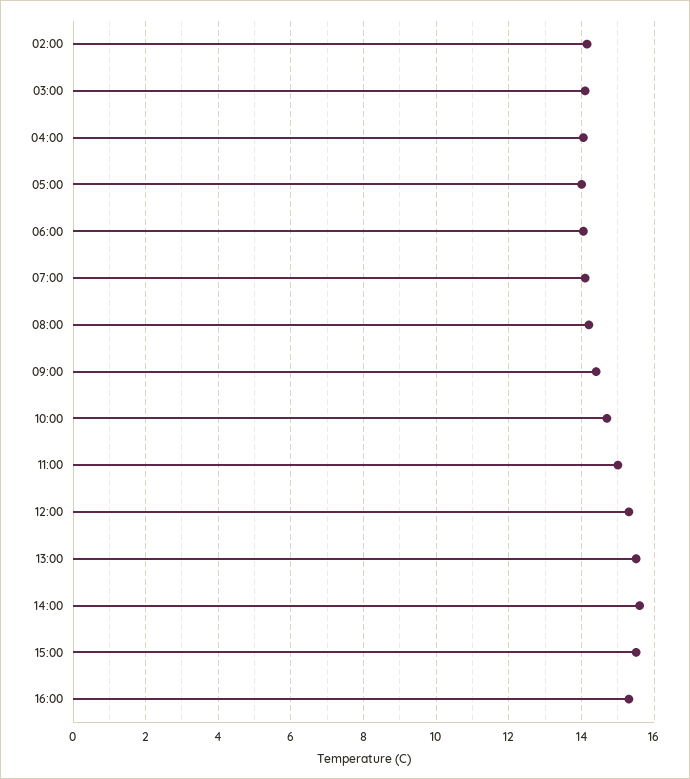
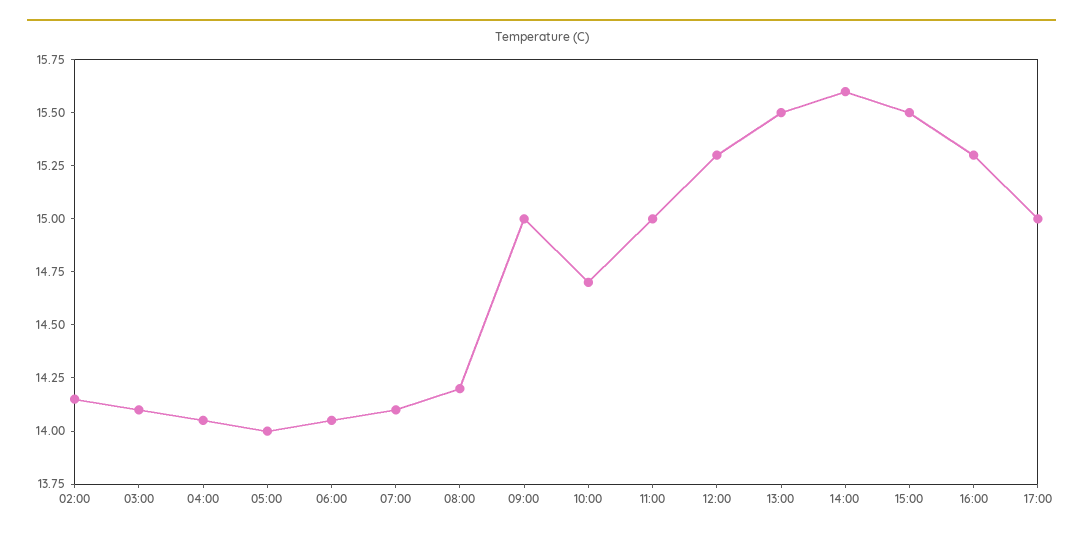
09:00: 14.4 -> 15
17:00: none -> 15

